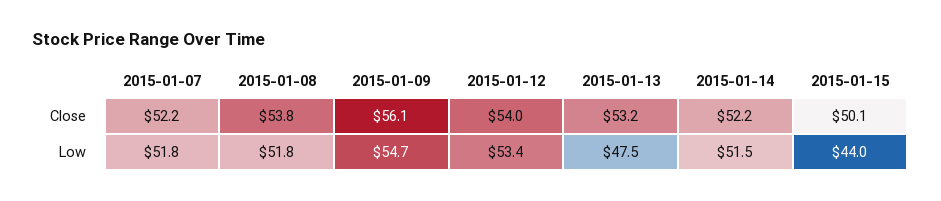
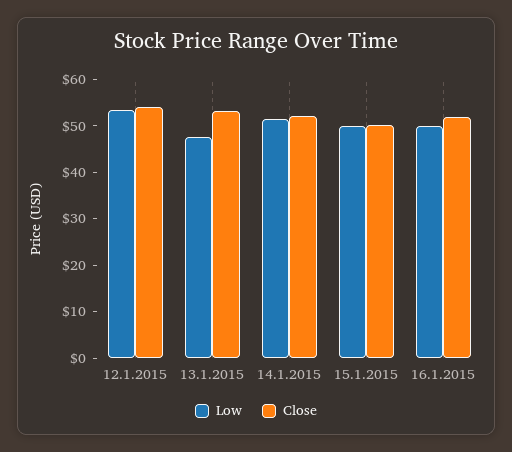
Close, 2015-01-07: 52.2 -> none
Close, 2015-01-08: 53.8 -> none
Close, 2015-01-09: 56.1 -> none
Low, 2015-01-07: 51.8 -> none
Low, 2015-01-08: 51.8 -> none
Low, 2015-01-09: 54.7 -> none
Low, 2015-01-15: 44 -> 50
Low, 16.1.2015: none -> 50
Close, 16.1.2015: none -> 52

